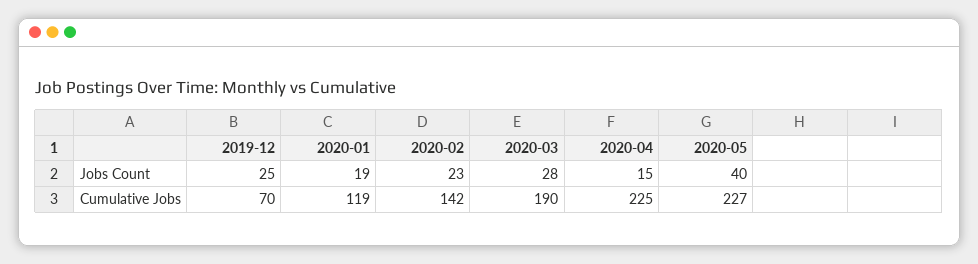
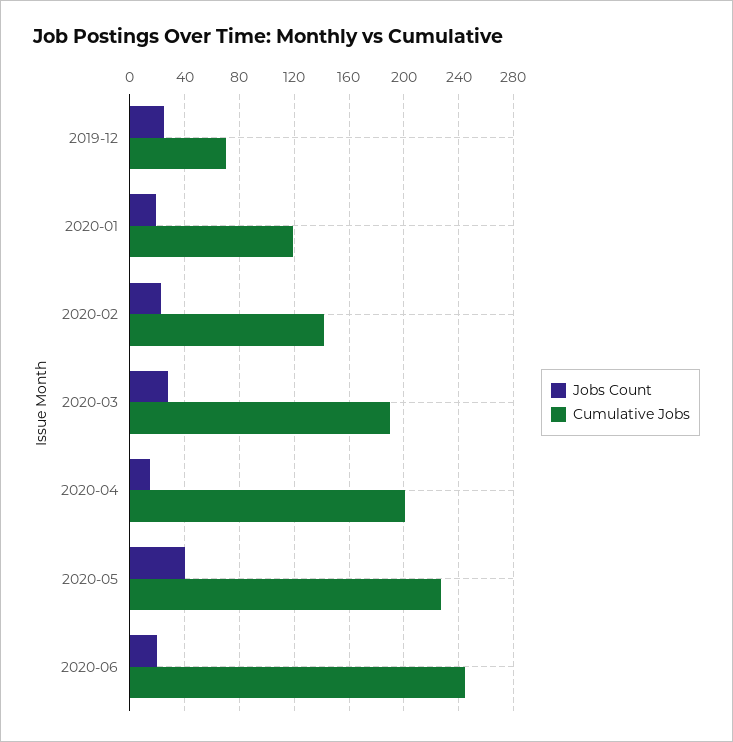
Cumulative Jobs, 2020-04: 225 -> 200
Jobs Count, 2020-06: none -> 20
Cumulative Jobs, 2020-06: none -> 245

